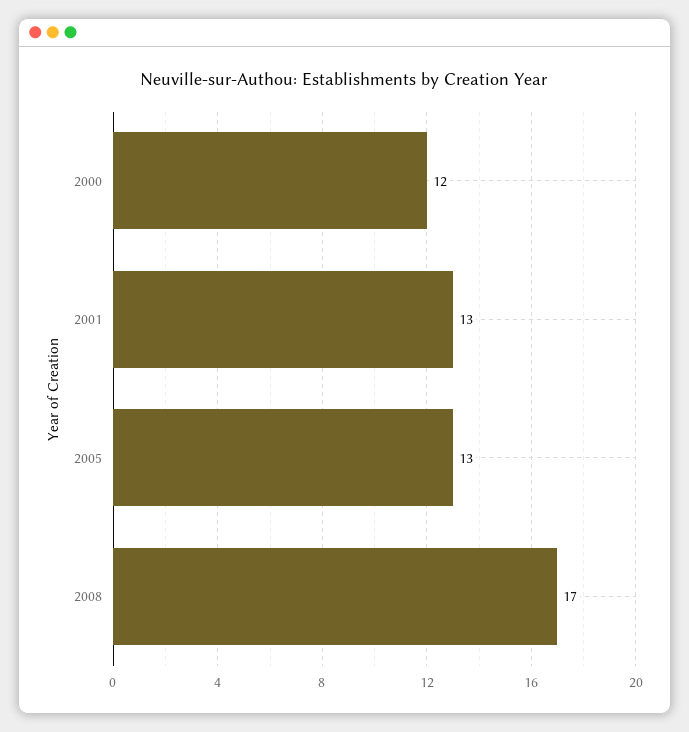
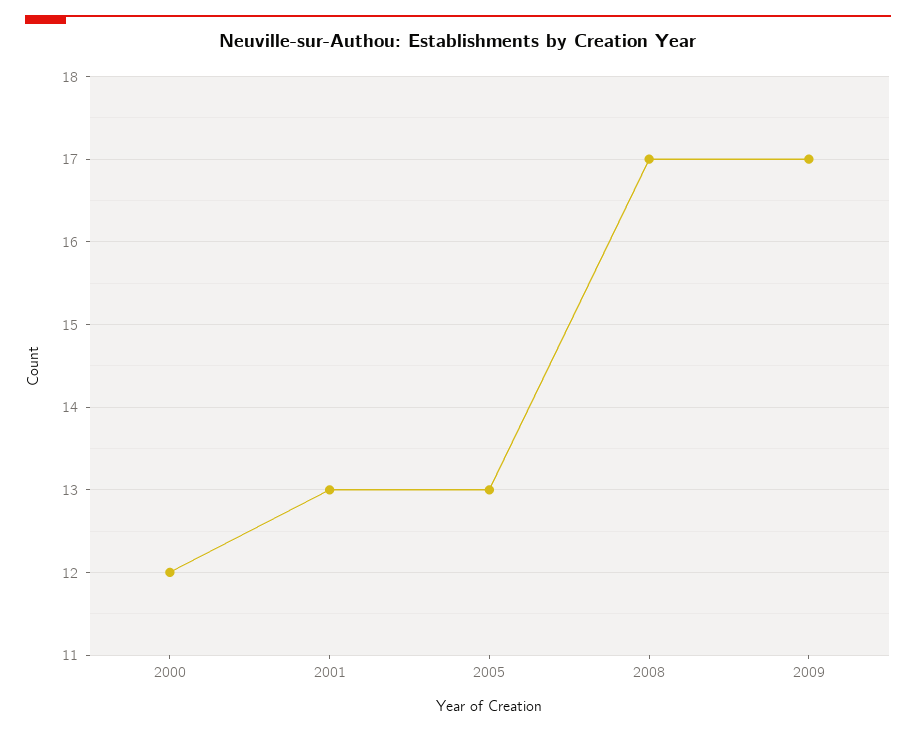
2009: none -> 17

